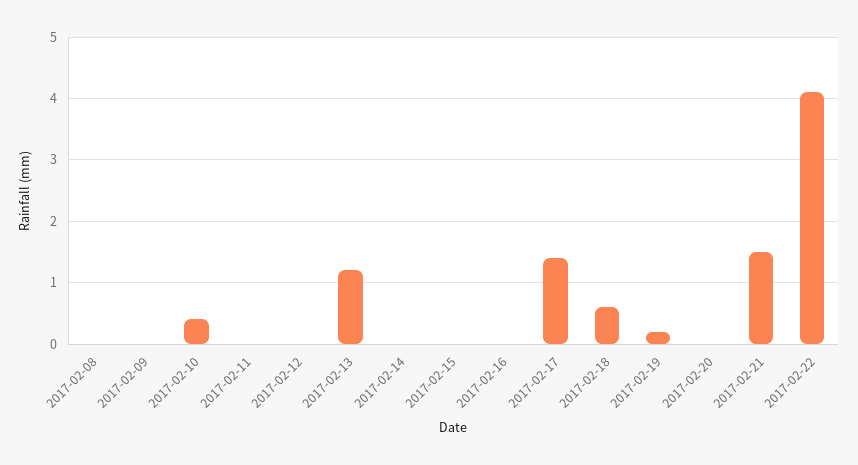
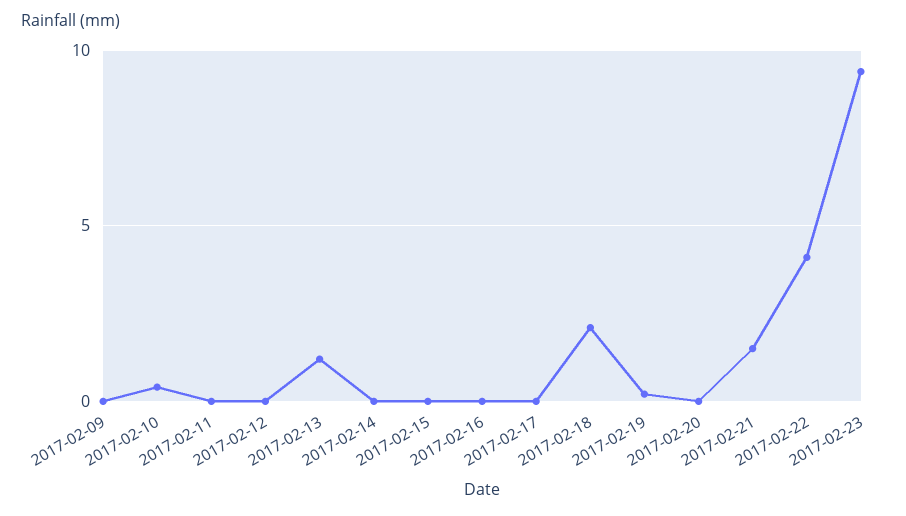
2017-02-08: 0 -> none
2017-02-17: 1.4 -> 0
2017-02-18: 0.6 -> 2
2017-02-23: none -> 9.5

